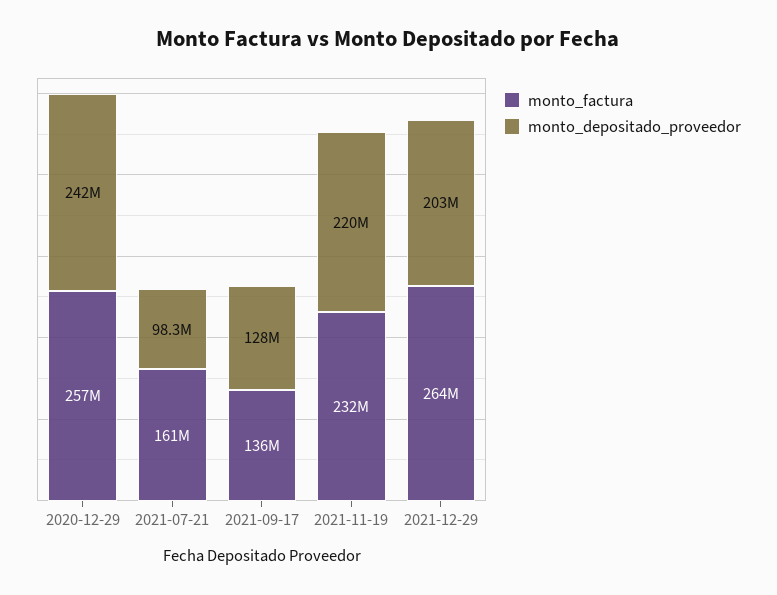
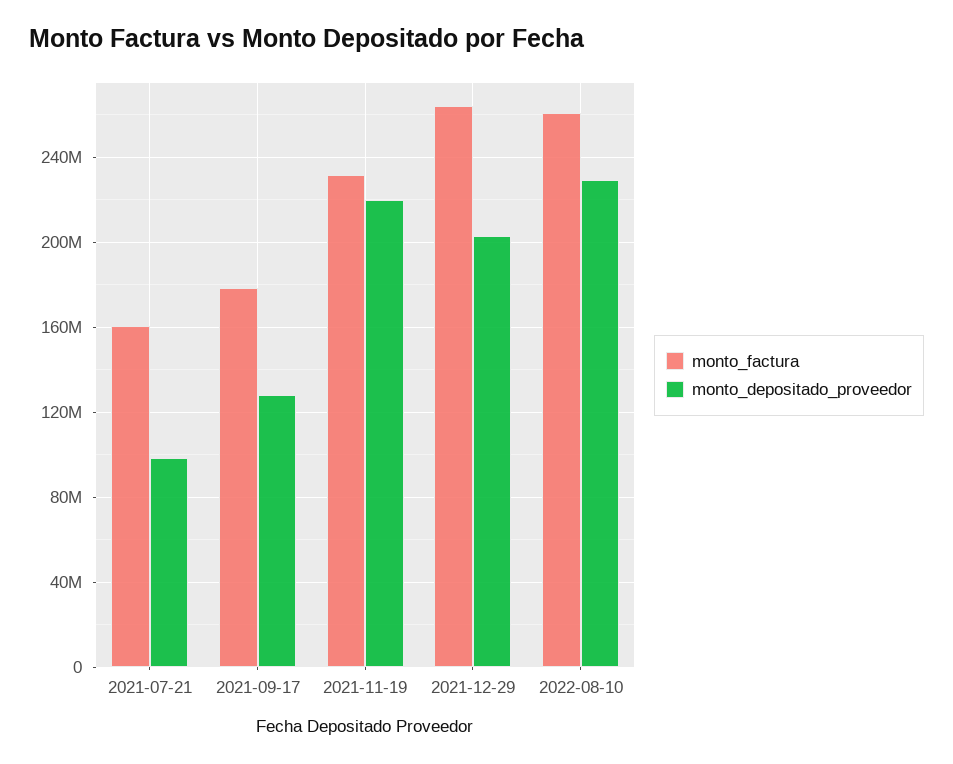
monto_factura, 2020-12-29: 257000000 -> none
monto_depositado_proveedor, 2020-12-29: 242000000 -> none
monto_factura, 2021-09-17: 136000000 -> 180000000
monto_factura, 2022-08-10: none -> 260000000
monto_depositado_proveedor, 2022-08-10: none -> 230000000

